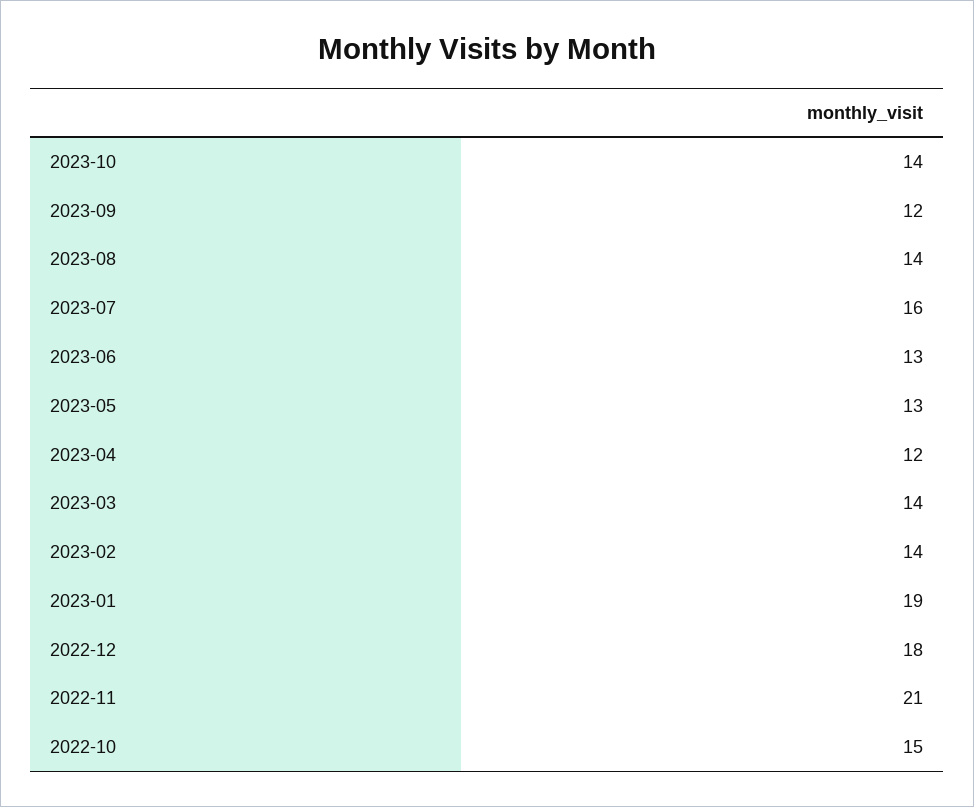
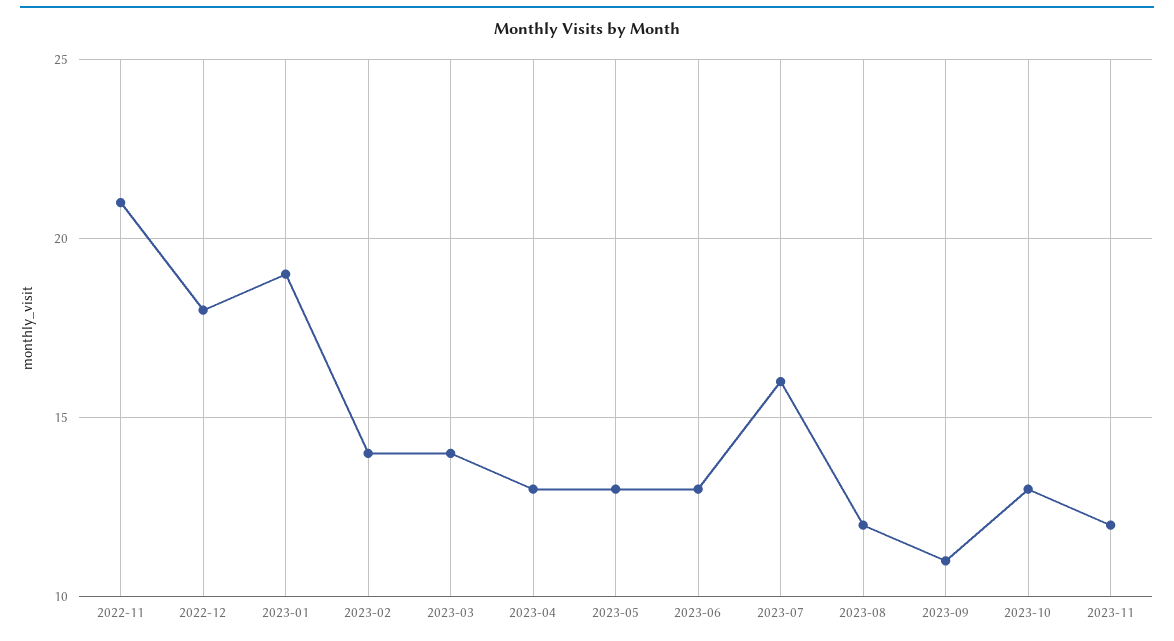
2023-10: 14 -> 13
2023-09: 12 -> 11
2023-08: 14 -> 12
2023-04: 12 -> 13
2022-10: 15 -> none
2023-11: none -> 12

